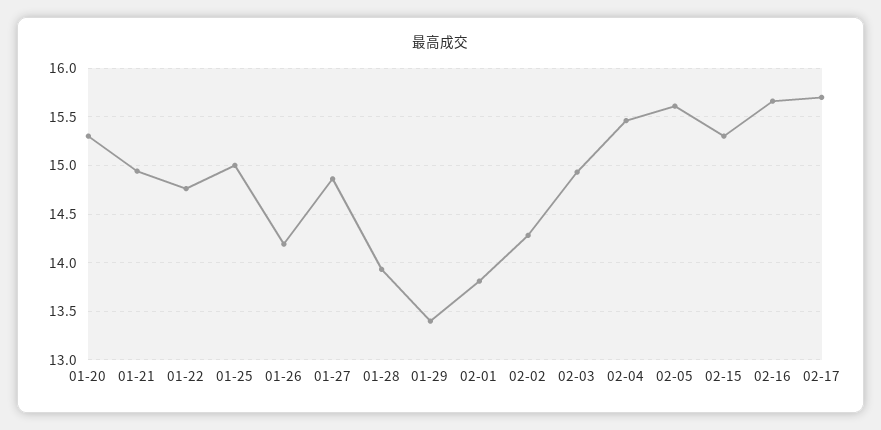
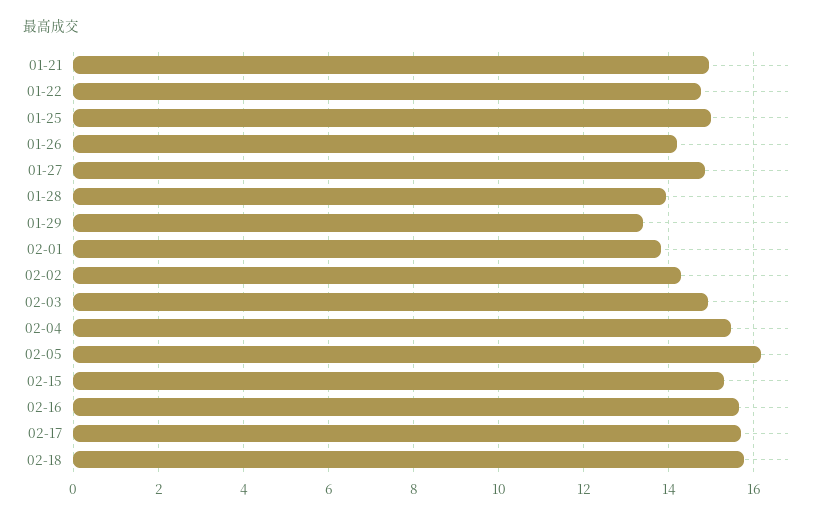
01-20: 15.3 -> none
02-05: 15.6 -> 16.2
02-18: none -> 15.8

